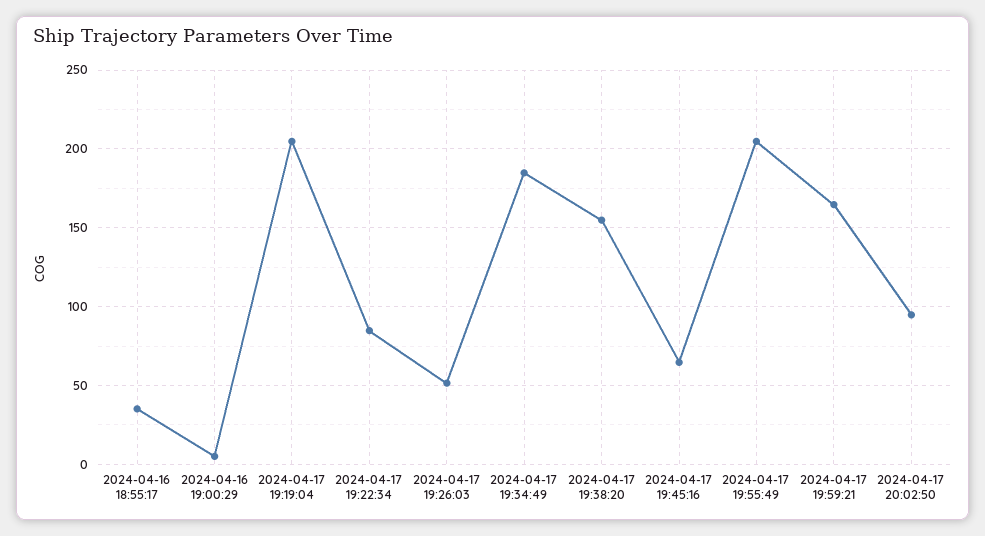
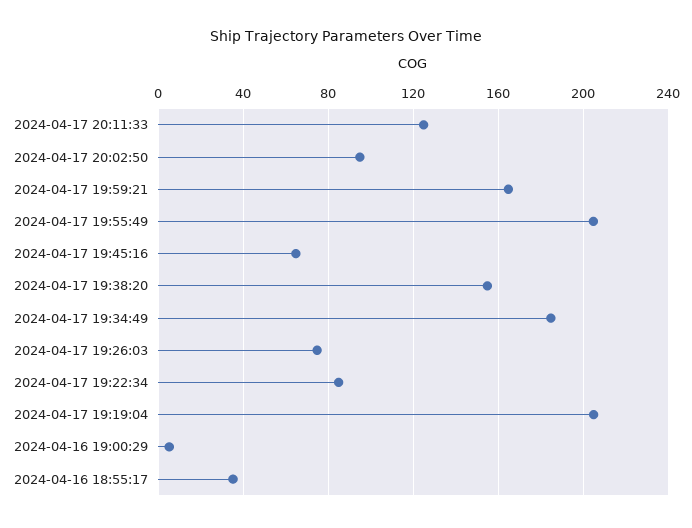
2024-04-17 19:26:03: 50 -> 75
2024-04-17 20:11:33: none -> 125

